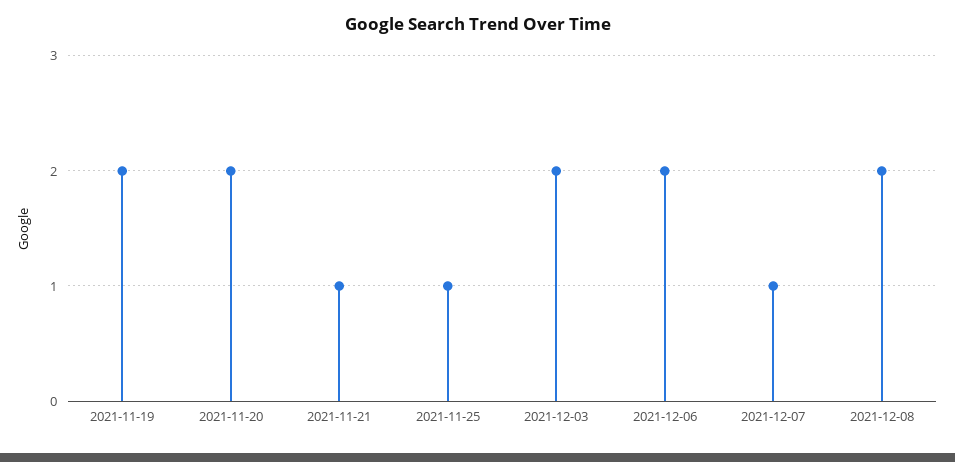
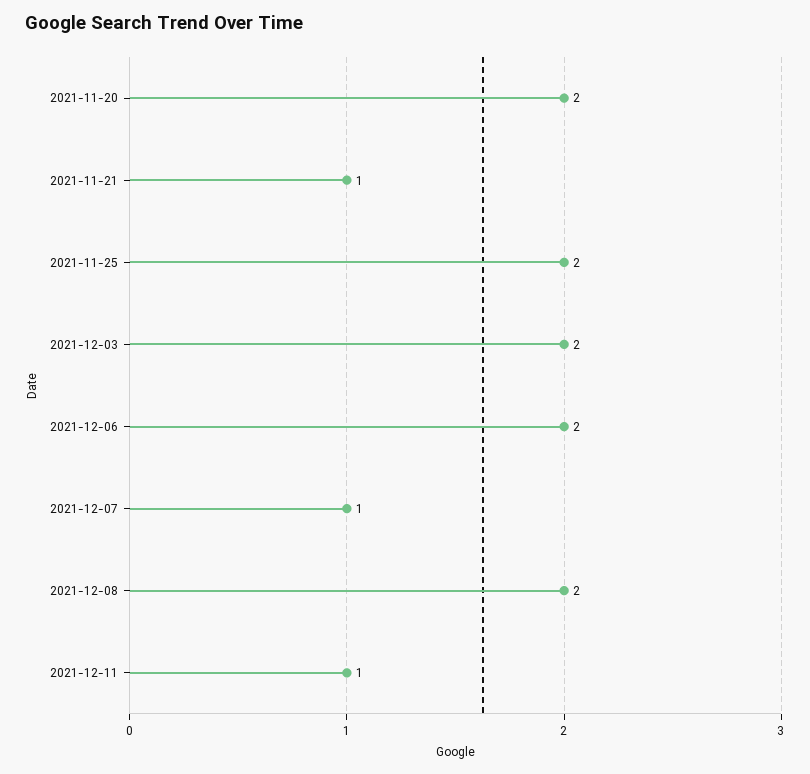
2021-11-19: 2 -> none
2021-11-25: 1 -> 2
2021-12-11: none -> 1

